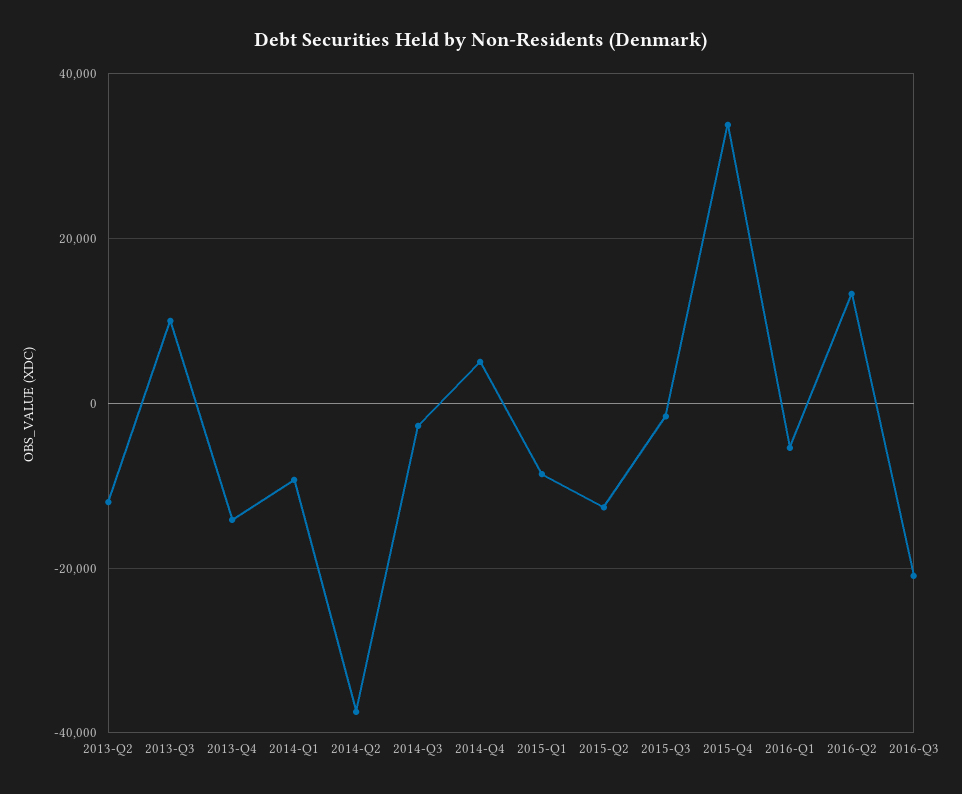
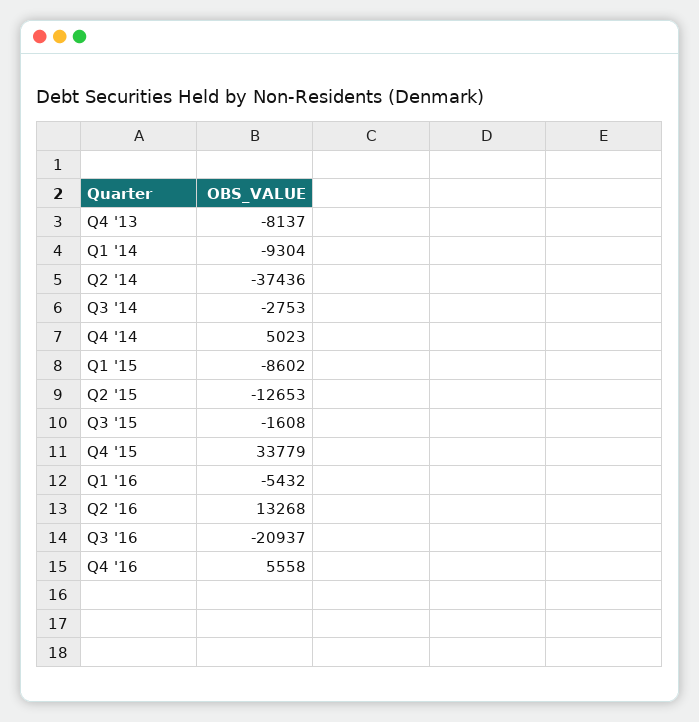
2013-Q2: -12000 -> none
2013-Q3: 10000 -> none
2013-Q4: -14000 -> -8137
Q4 '16: none -> 5558

